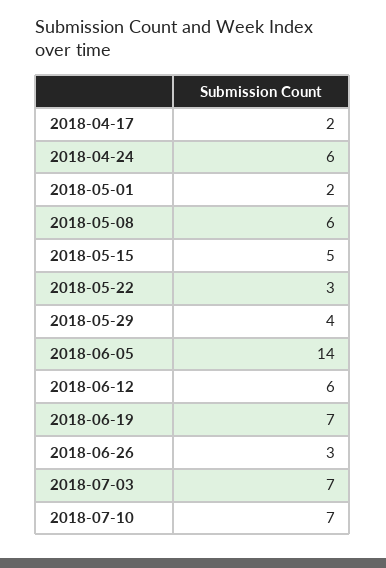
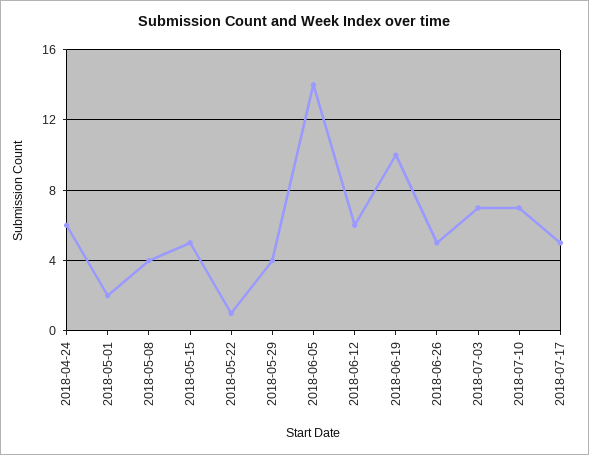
2018-04-17: 2 -> none
2018-05-08: 6 -> 4
2018-05-22: 3 -> 1
2018-06-19: 7 -> 10
2018-06-26: 3 -> 5
2018-07-17: none -> 5

